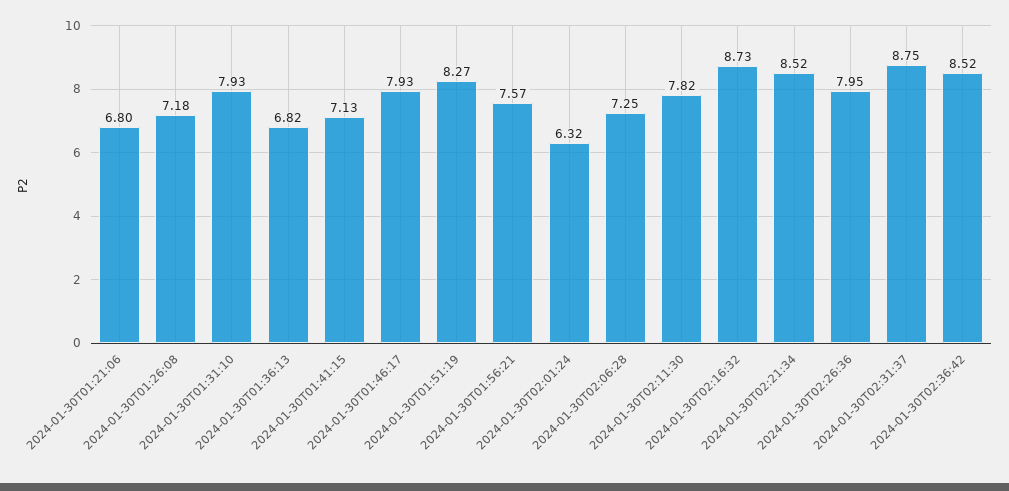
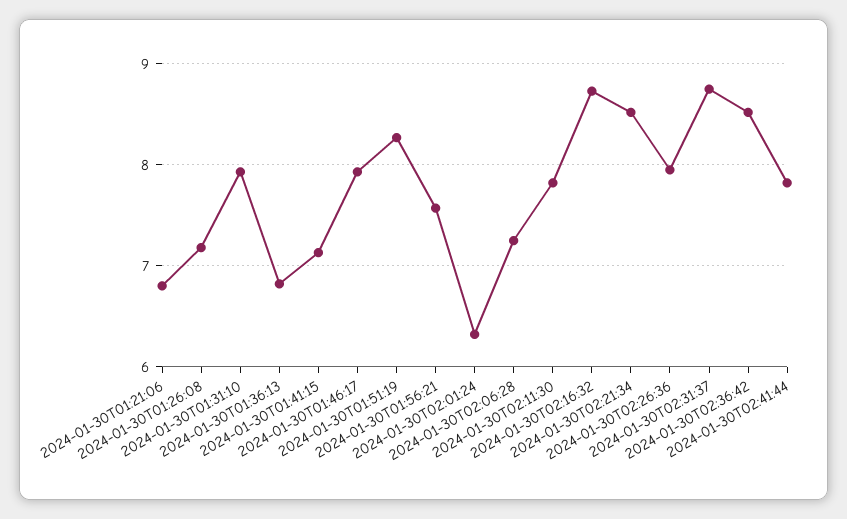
2024-01-30T02:41:44: none -> 7.8

